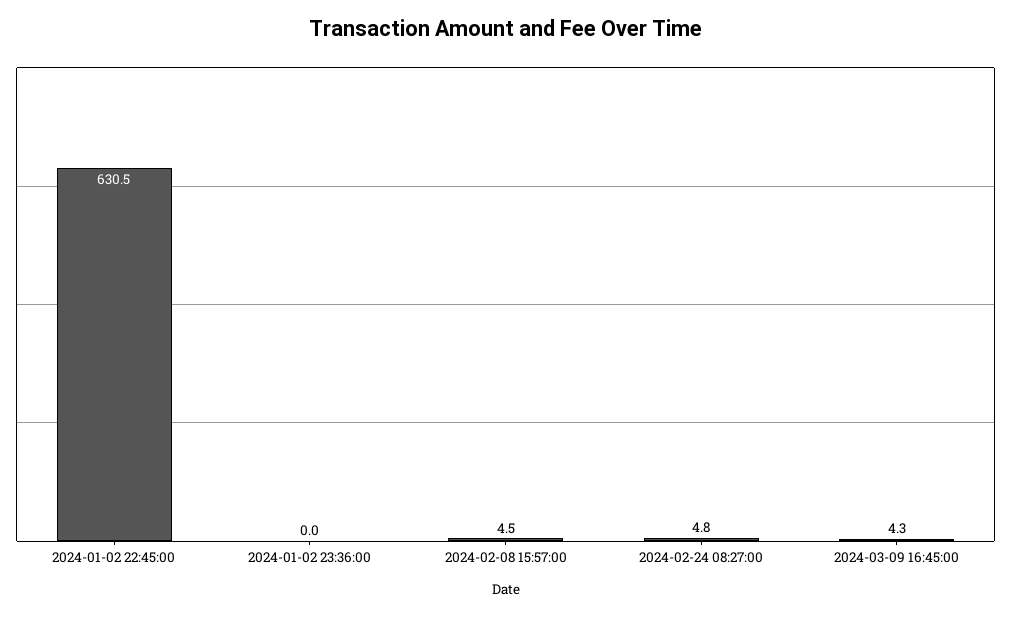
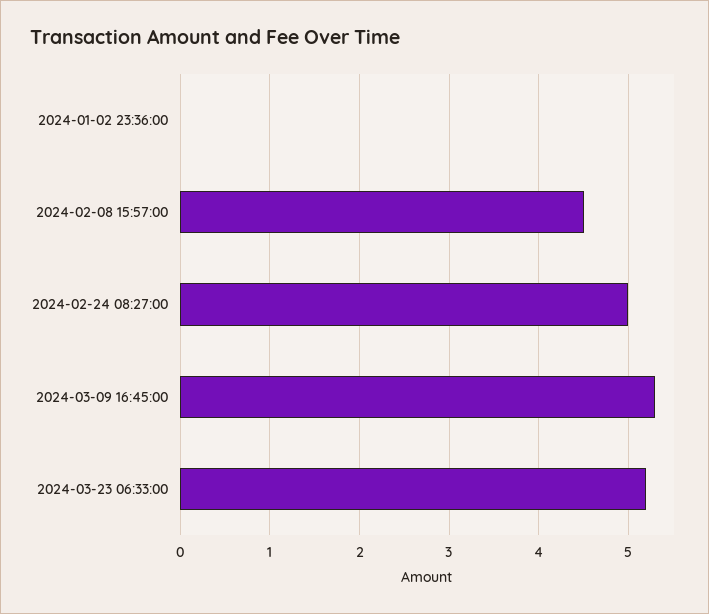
2024-01-02 22:45:00: 630.5 -> none
2024-02-24 08:27:00: 4.8 -> 5
2024-03-09 16:45:00: 4.3 -> 5.3
2024-03-23 06:33:00: none -> 5.2

